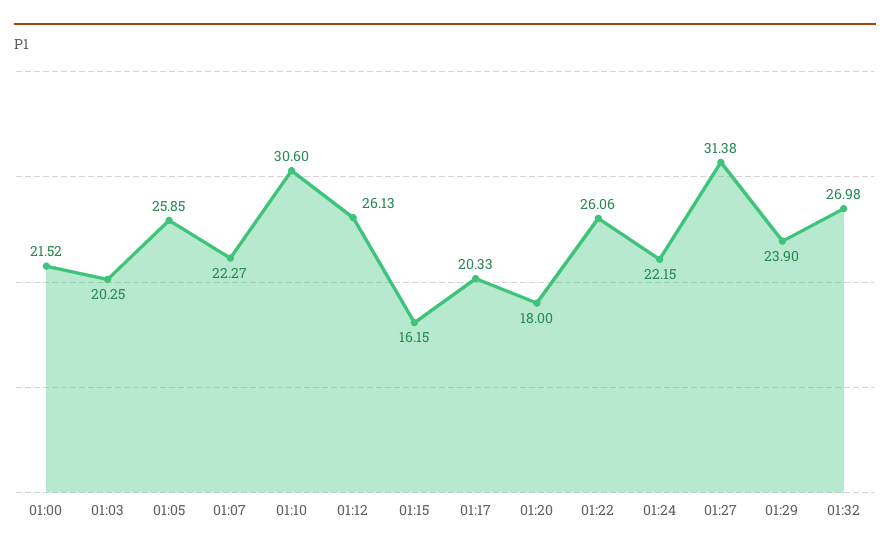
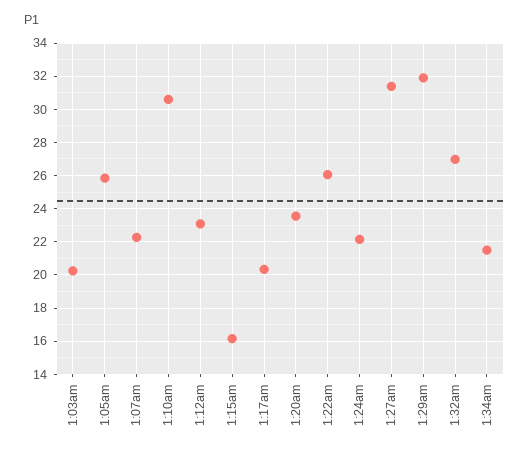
01:00: 21.52 -> none
01:12: 26.13 -> 23
01:20: 18 -> 23.5
01:29: 23.9 -> 32
1:34am: none -> 21.5

